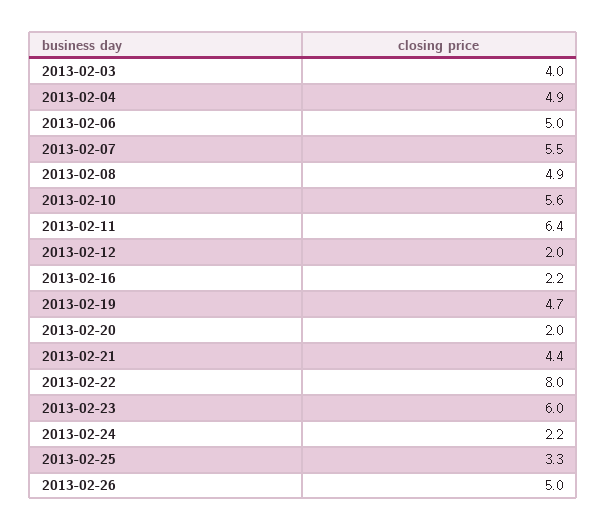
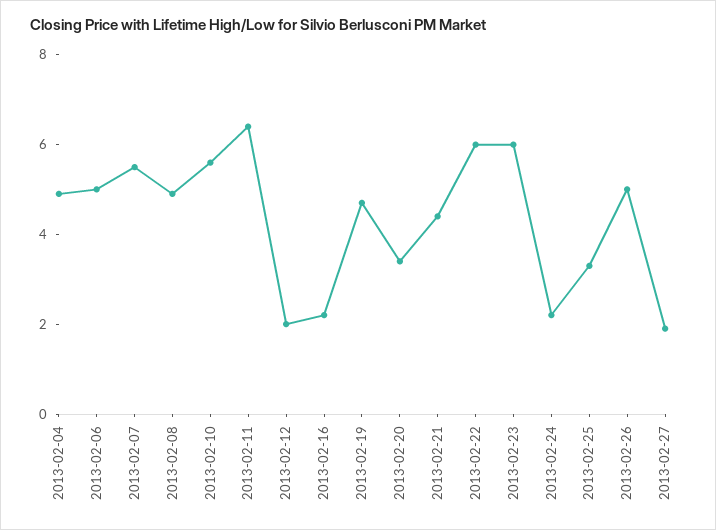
2013-02-03: 4 -> none
2013-02-20: 2 -> 3.5
2013-02-22: 8 -> 6
2013-02-27: none -> 2

